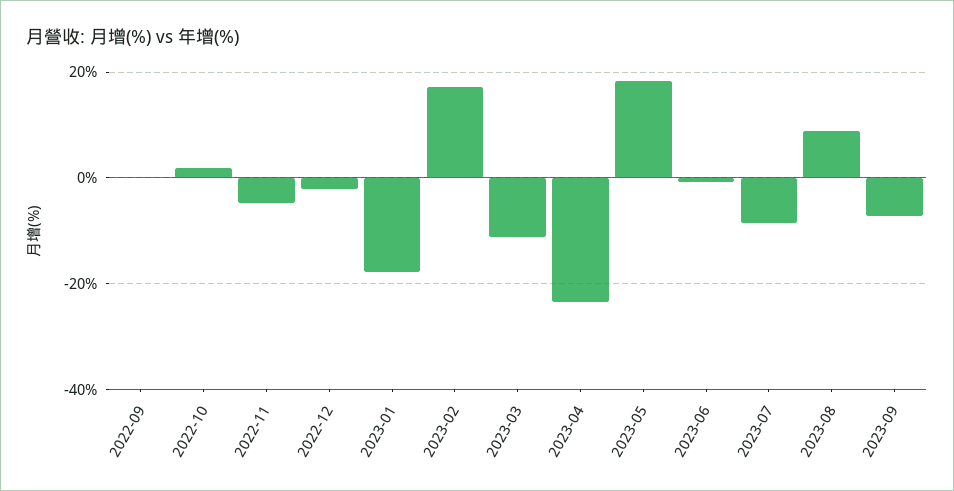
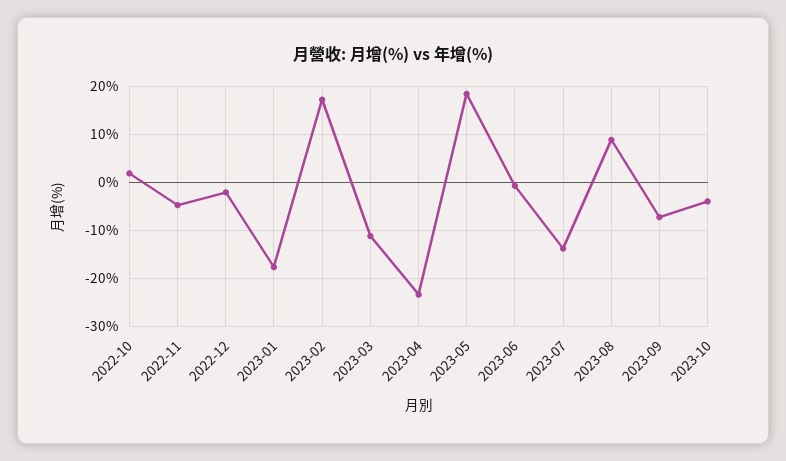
2022-09: 0 -> none
2023-07: -8 -> -14
2023-10: none -> -4

